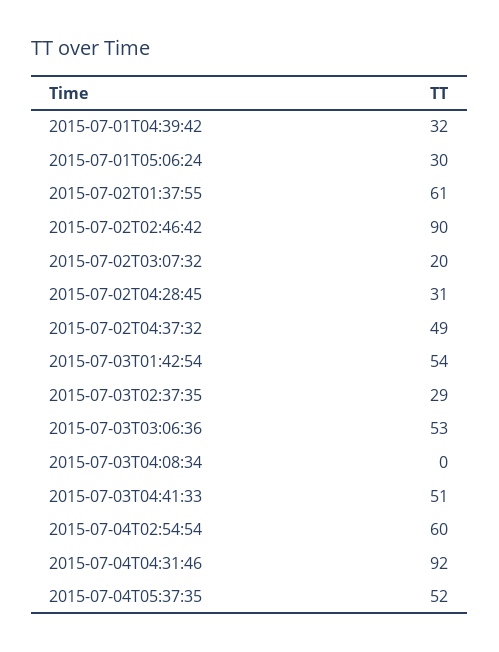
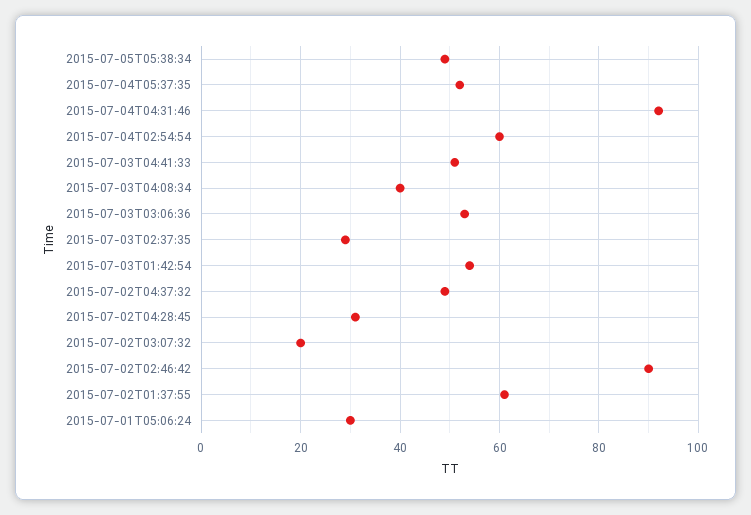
2015-07-01T04:39:42: 32 -> none
2015-07-03T04:08:34: 0 -> 40
2015-07-05T05:38:34: none -> 50

